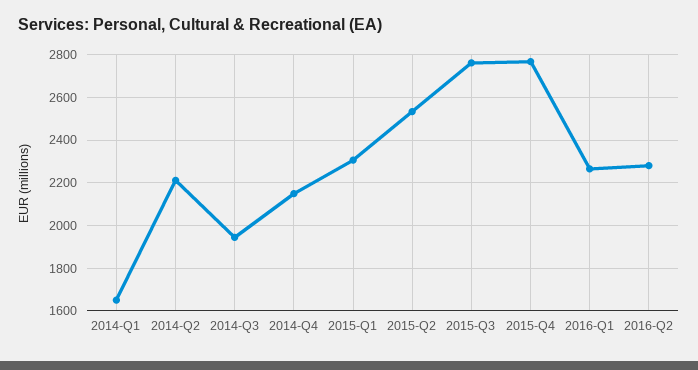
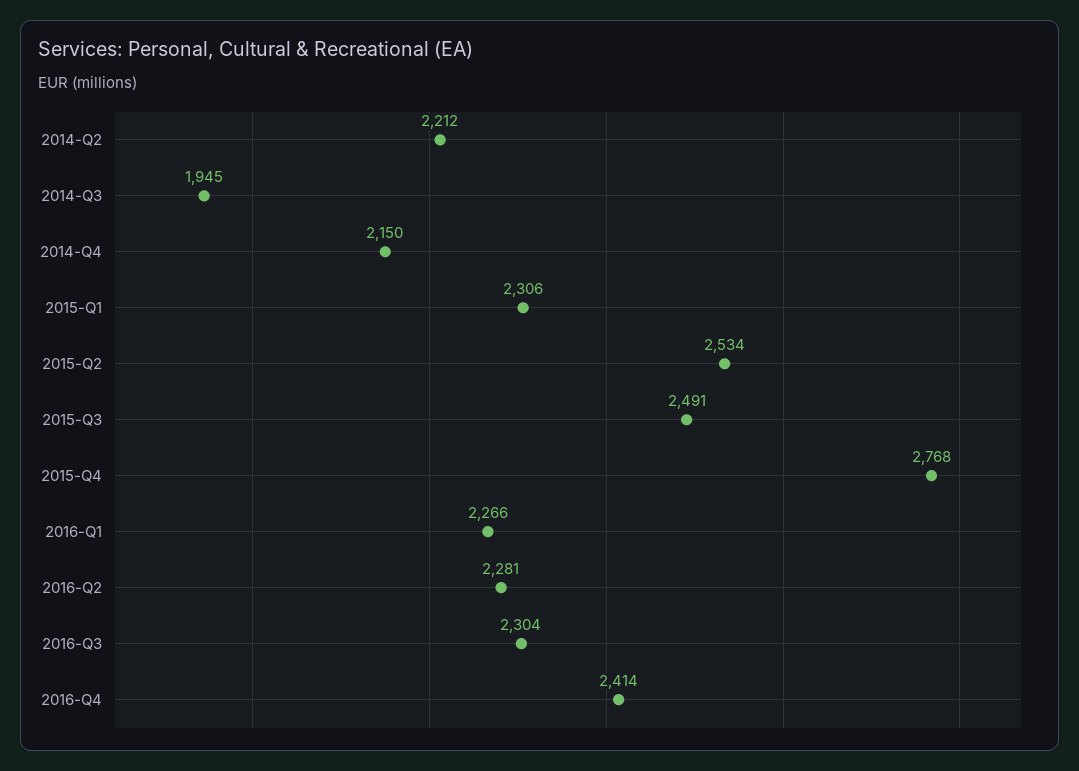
2014-Q1: 1650 -> none
2015-Q3: 2750 -> 2491
2016-Q3: none -> 2304
2016-Q4: none -> 2414

